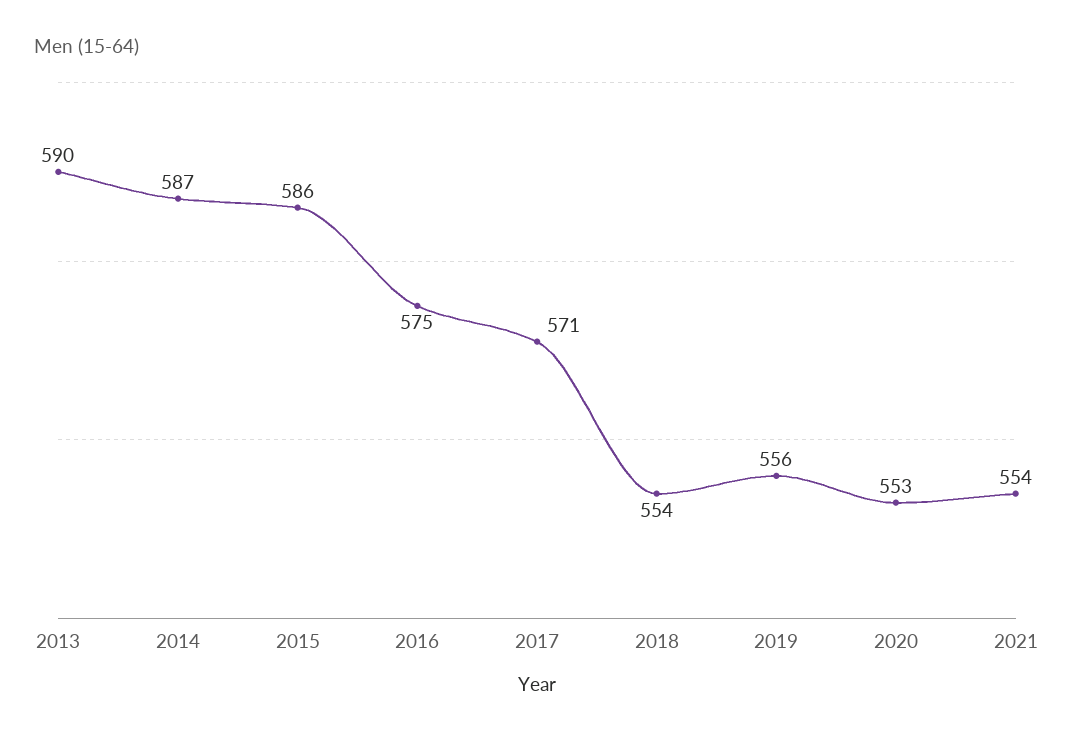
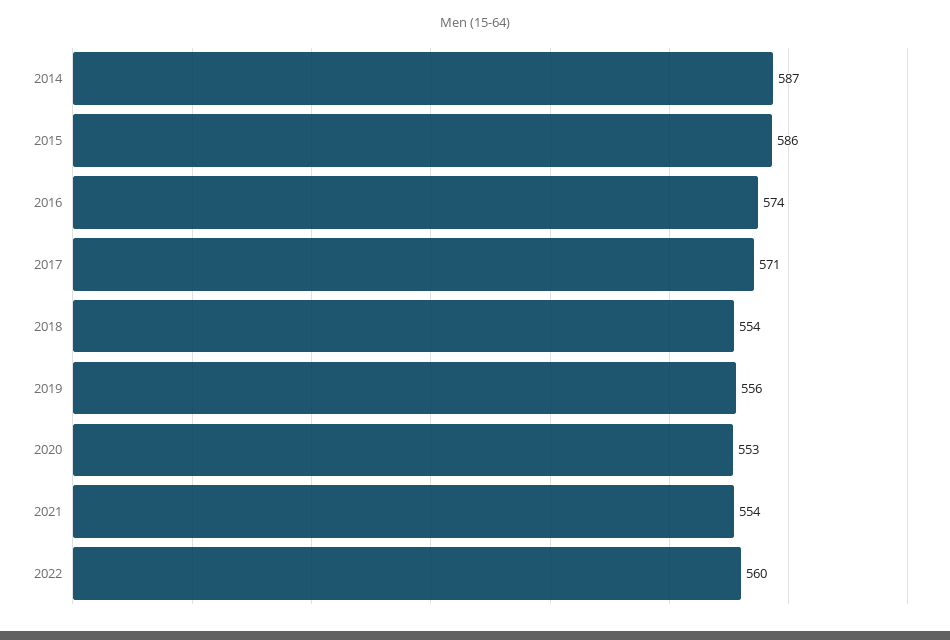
2013: 590 -> none
2016: 575 -> 574
2022: none -> 560

